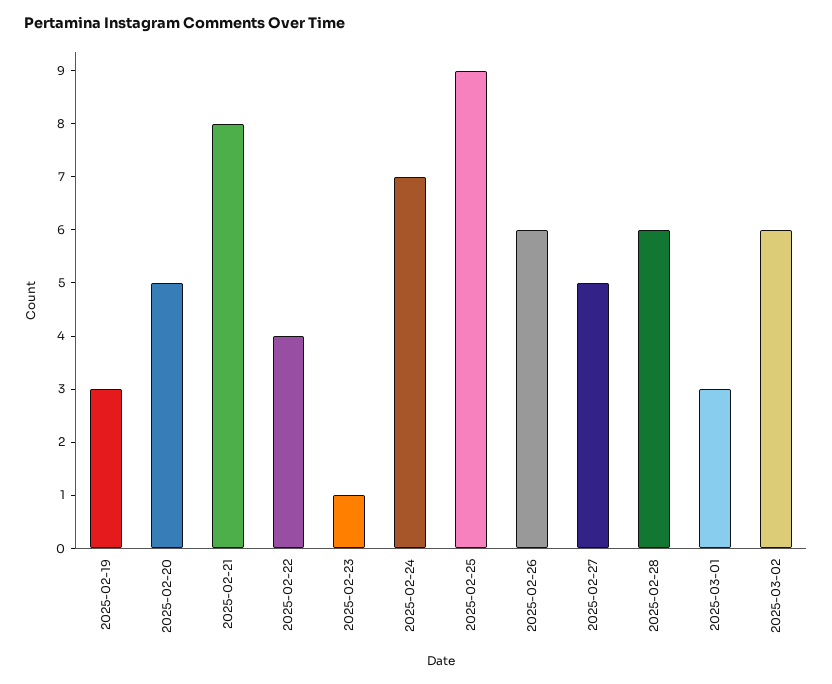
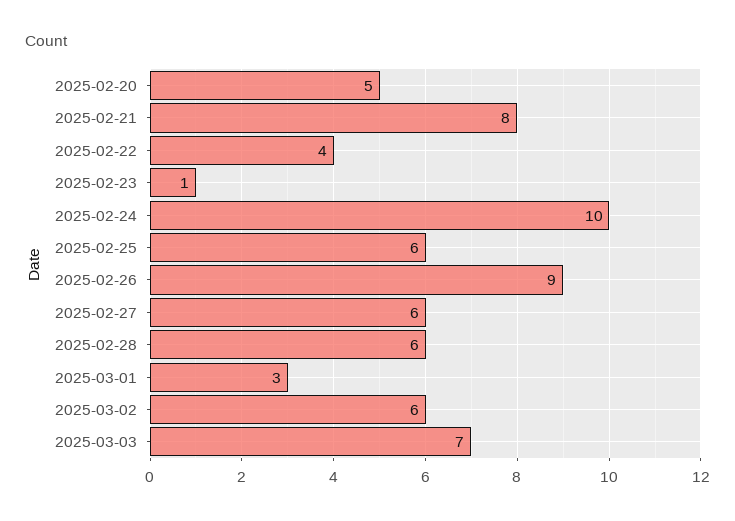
2025-02-19: 3 -> none
2025-02-24: 7 -> 10
2025-02-25: 9 -> 6
2025-02-26: 6 -> 9
2025-02-27: 5 -> 6
2025-03-03: none -> 7

